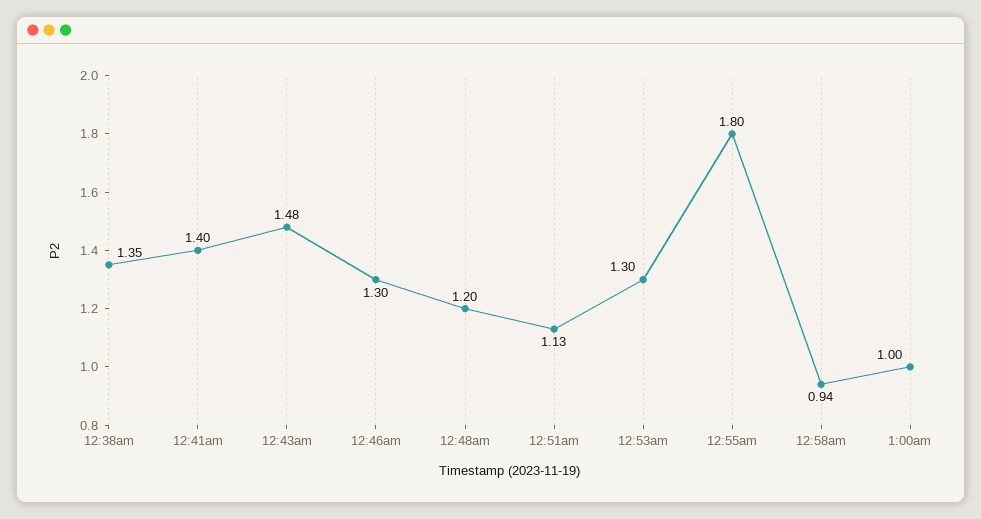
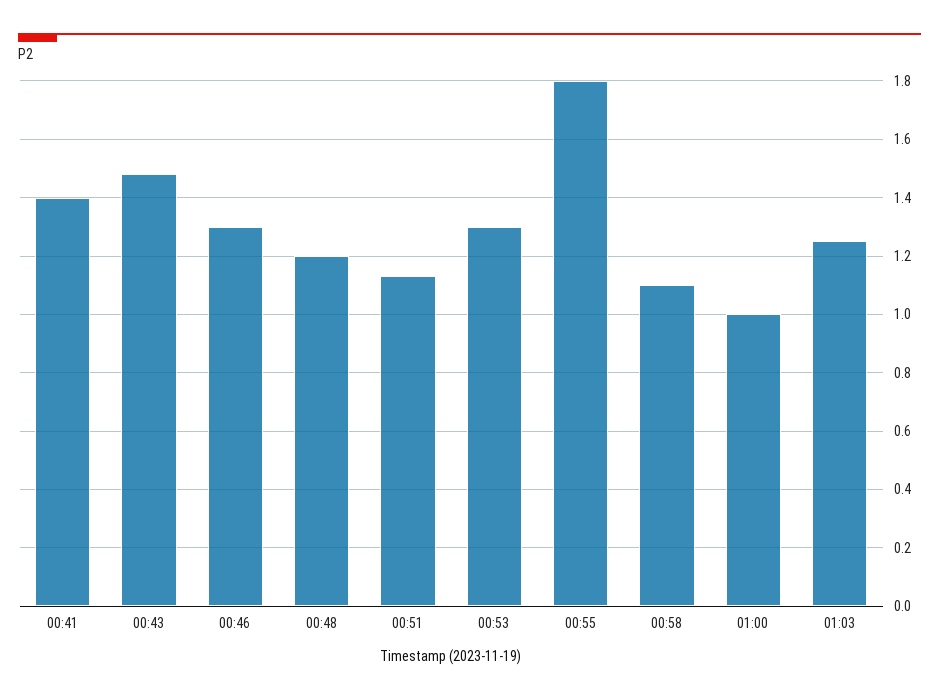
12:38am: 1.35 -> none
12:58am: 0.94 -> 1.1
01:03: none -> 1.25

